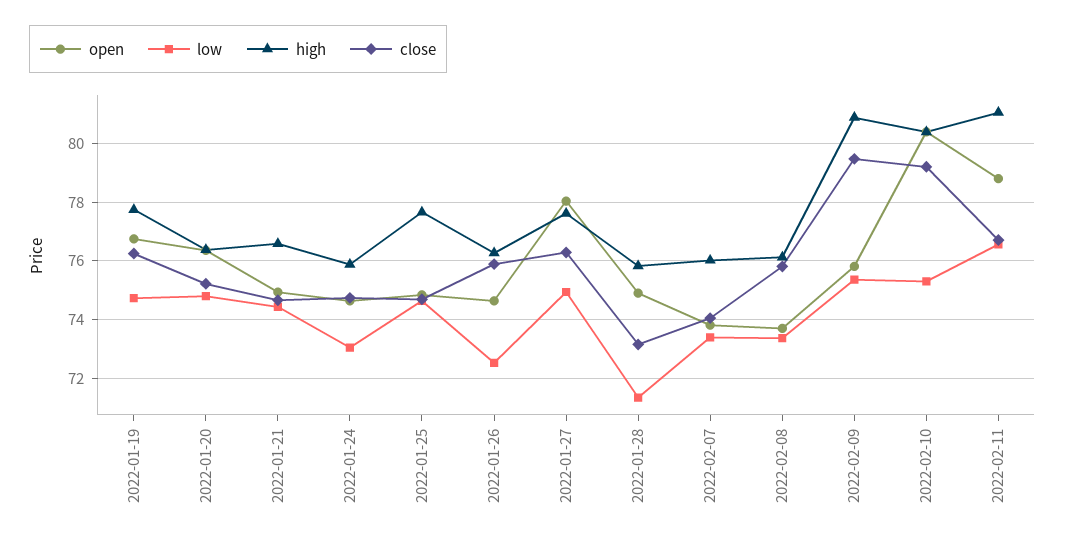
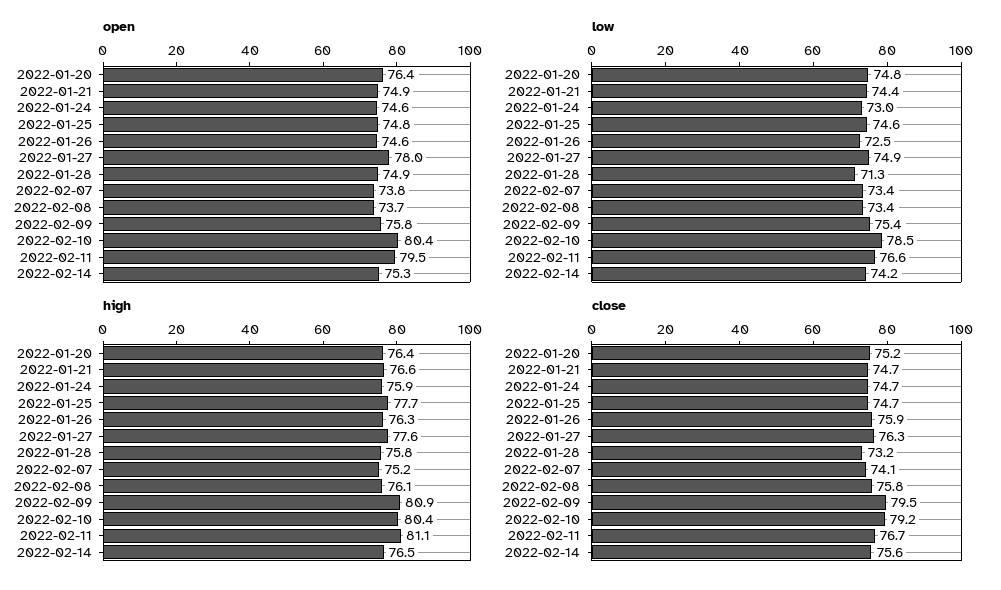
open, 2022-01-19: 76.75 -> none
low, 2022-01-19: 74.75 -> none
high, 2022-01-19: 77.75 -> none
close, 2022-01-19: 76.25 -> none
high, 2022-02-07: 76 -> 75.2
low, 2022-02-10: 75.25 -> 78.5
open, 2022-02-11: 78.75 -> 79.5
open, 2022-02-14: none -> 75.3
low, 2022-02-14: none -> 74.2
high, 2022-02-14: none -> 76.5
close, 2022-02-14: none -> 75.6

